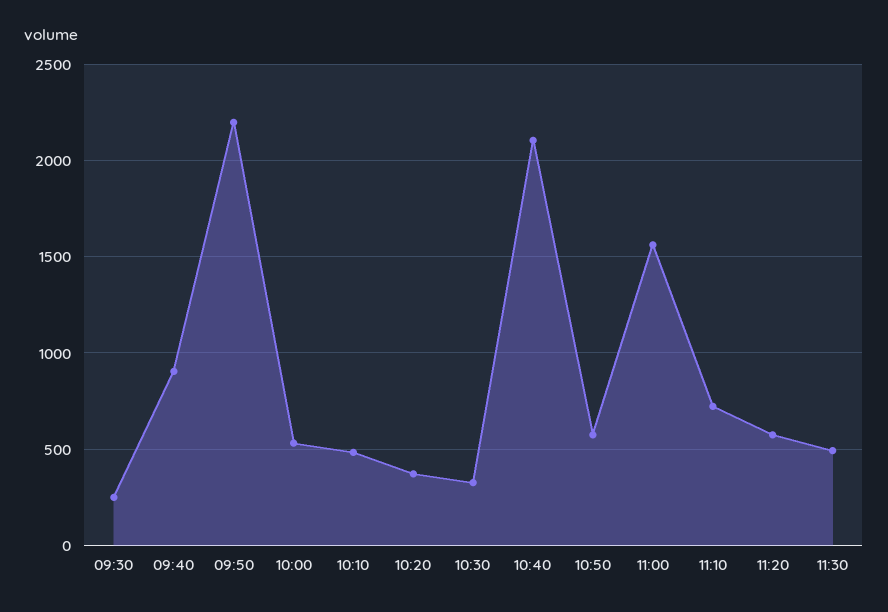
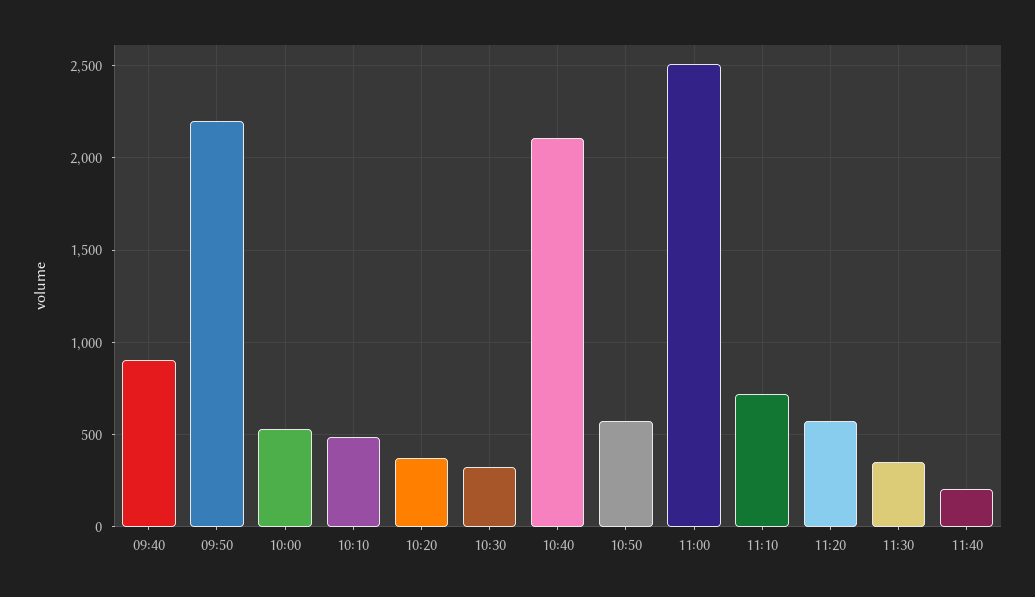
09:30: 250 -> none
11:00: 1550 -> 2500
11:30: 500 -> 350
11:40: none -> 200

